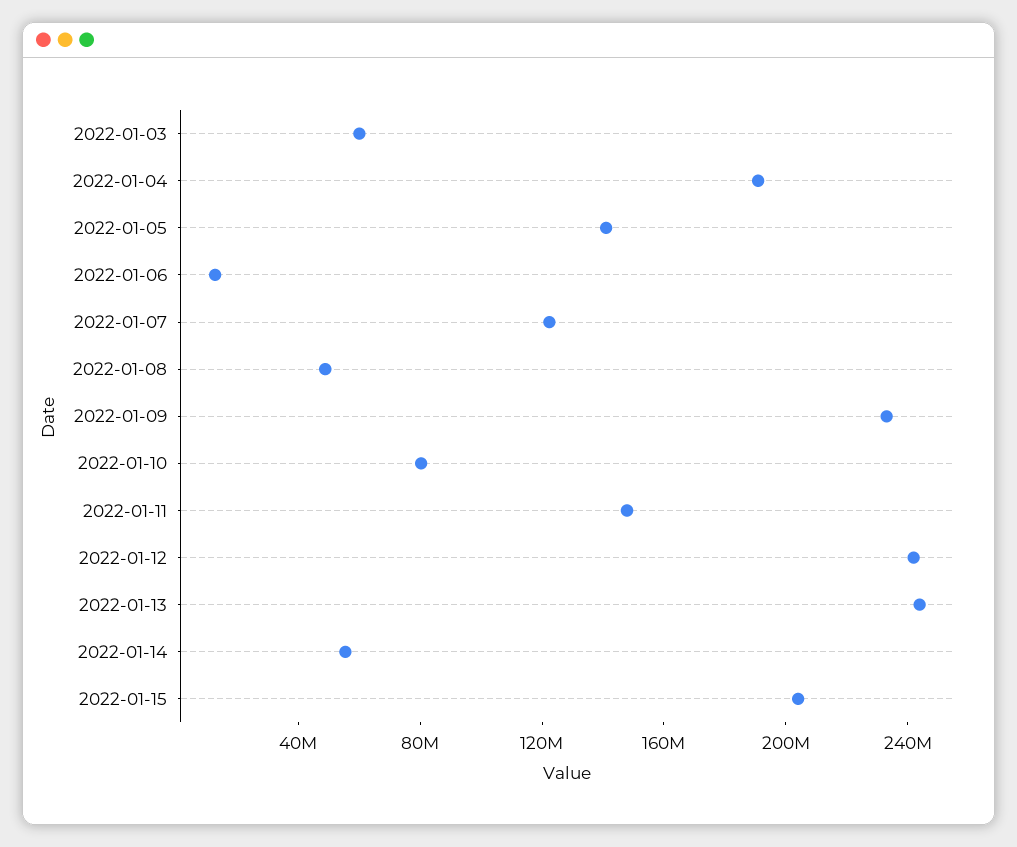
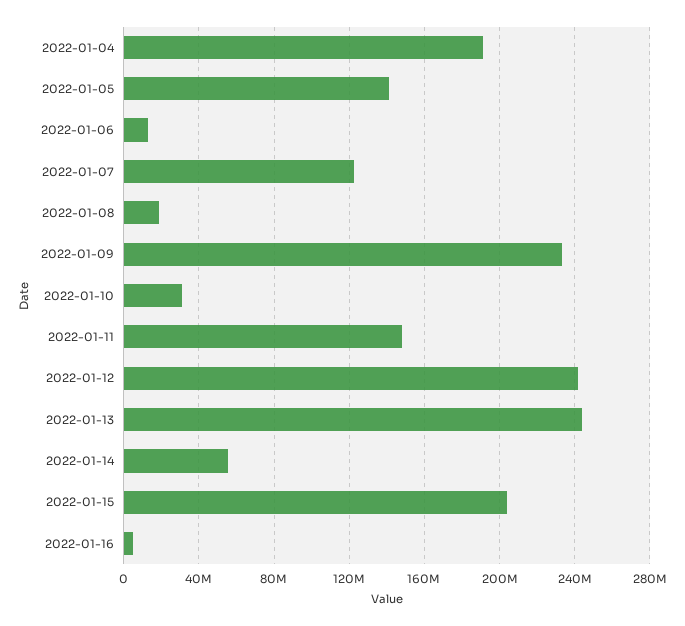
2022-01-03: 60000000 -> none
2022-01-08: 50000000 -> 20000000
2022-01-10: 80000000 -> 30000000
2022-01-16: none -> 5000000

